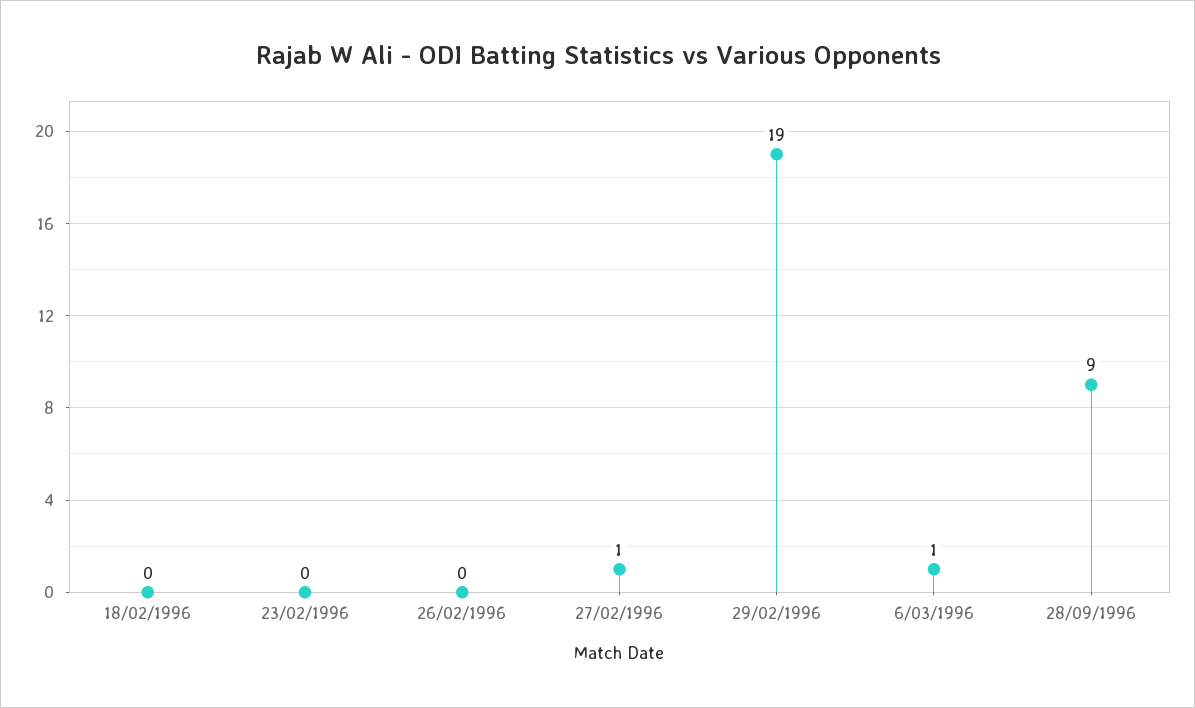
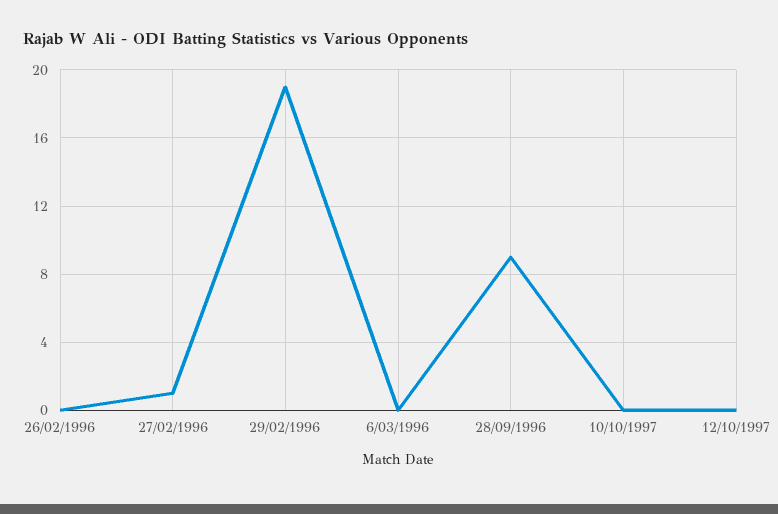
18/02/1996: 0 -> none
23/02/1996: 0 -> none
6/03/1996: 1 -> 0
10/10/1997: none -> 0
12/10/1997: none -> 0

